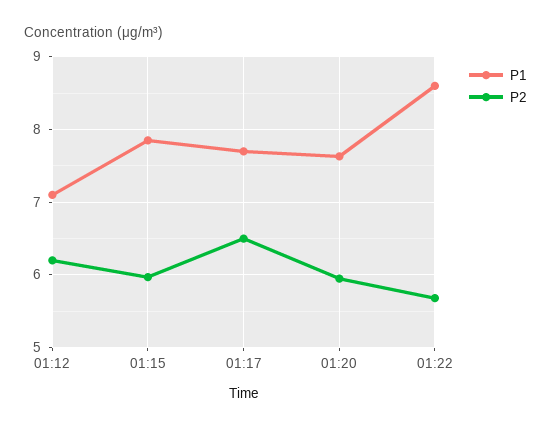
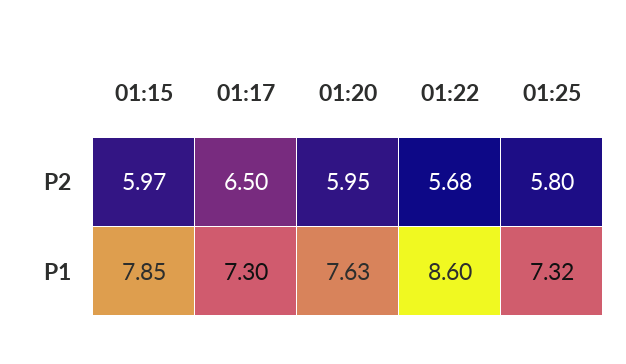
P1, 01:12: 7.1 -> none
P2, 01:12: 6.2 -> none
P1, 01:17: 7.7 -> 7.3
P2, 01:25: none -> 5.8
P1, 01:25: none -> 7.32

